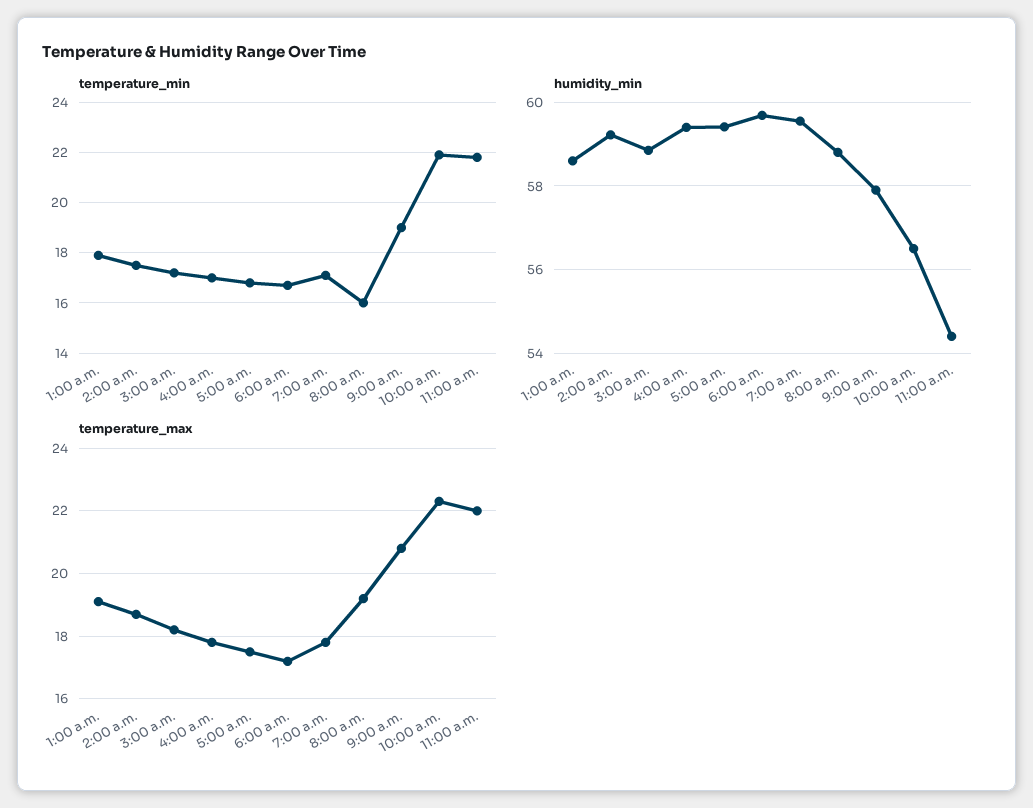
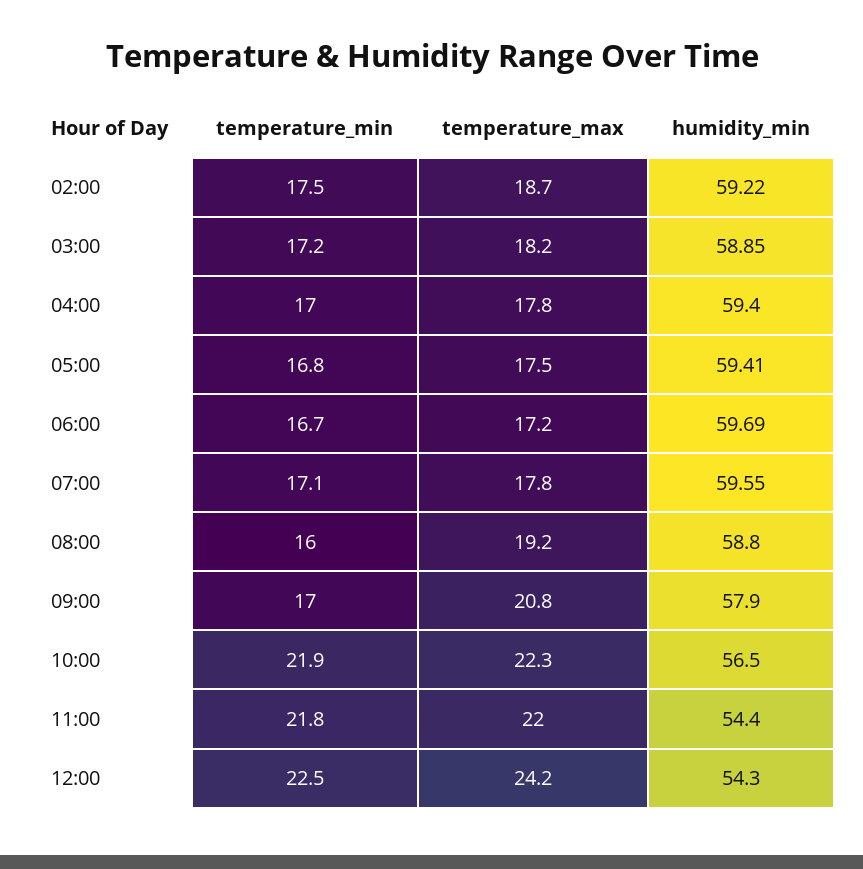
temperature_min, 1:00 a.m.: 18 -> none
temperature_min, 9:00 a.m.: 19 -> 17
humidity_min, 1:00 a.m.: 58.6 -> none
temperature_max, 1:00 a.m.: 19 -> none
temperature_min, 12:00: none -> 22.5
temperature_max, 12:00: none -> 24.2
humidity_min, 12:00: none -> 54.3

